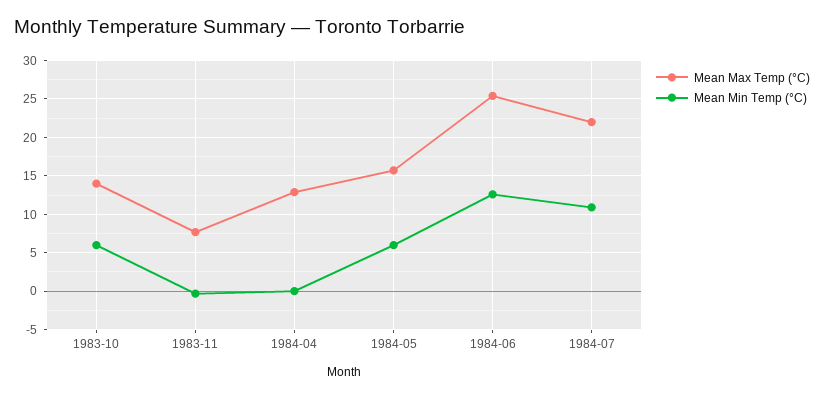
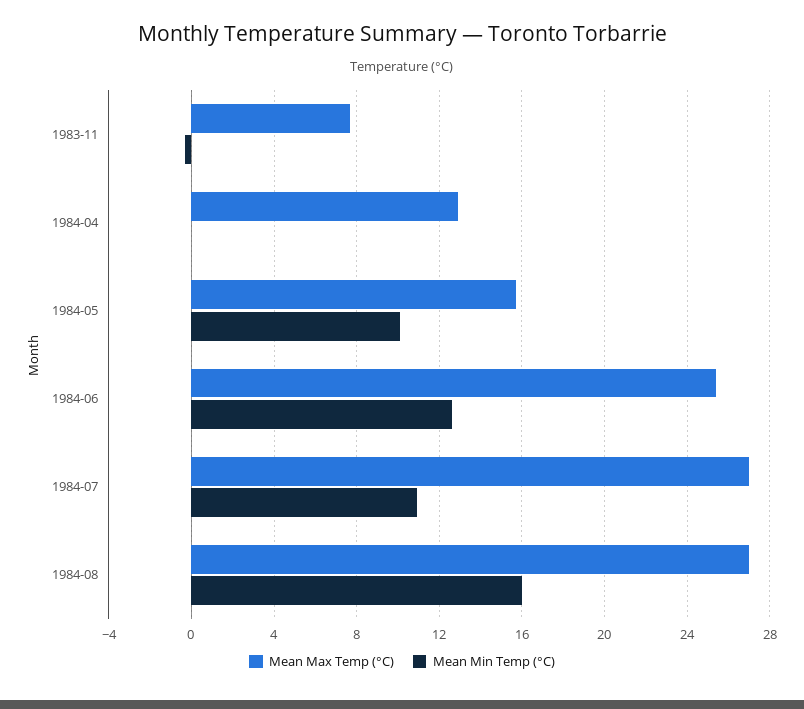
Mean Max Temp (°C), 1983-10: 14 -> none
Mean Min Temp (°C), 1983-10: 6 -> none
Mean Min Temp (°C), 1984-05: 6 -> 10
Mean Max Temp (°C), 1984-07: 22 -> 27
Mean Max Temp (°C), 1984-08: none -> 27
Mean Min Temp (°C), 1984-08: none -> 16

